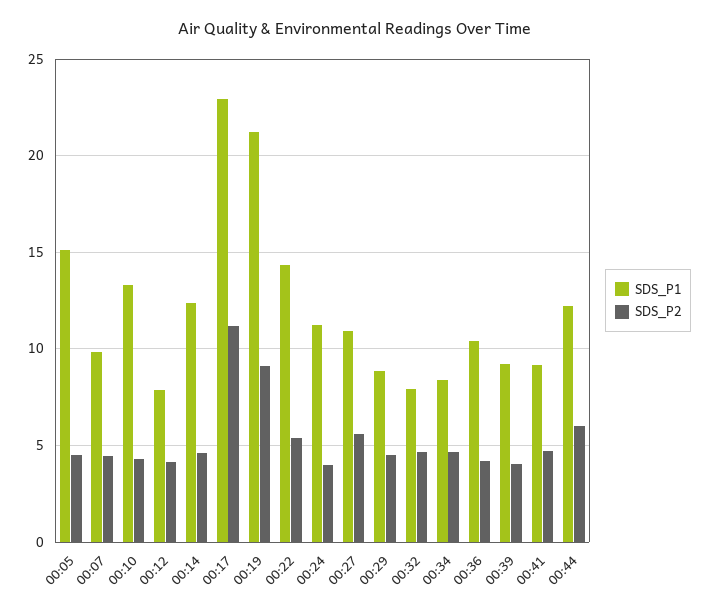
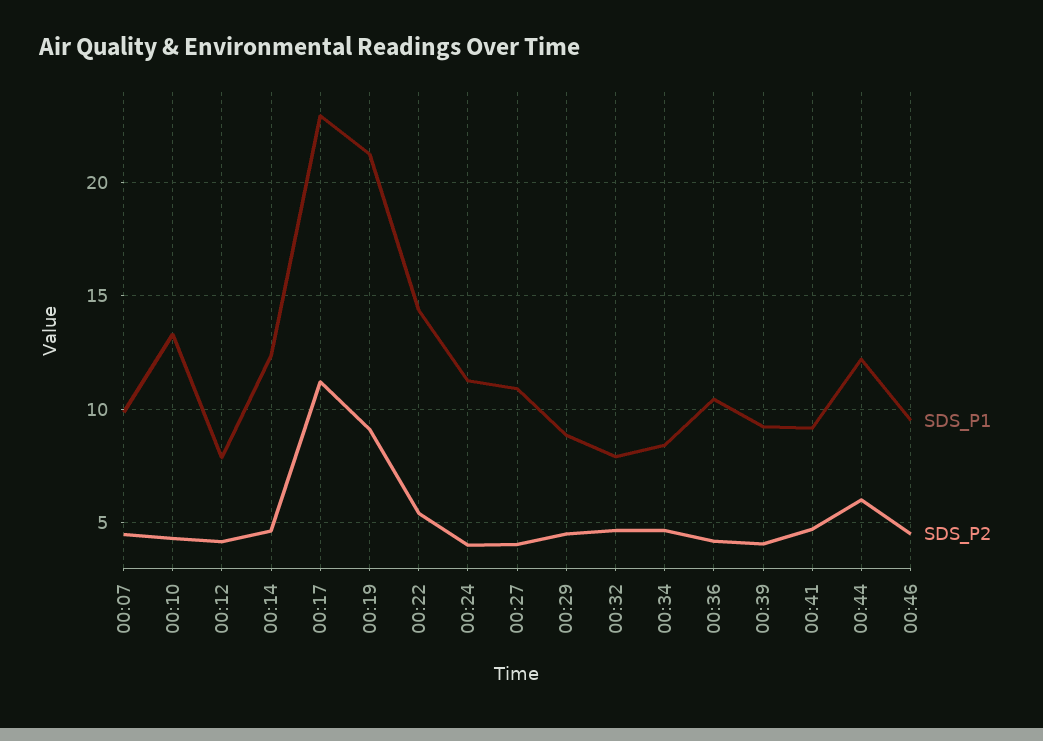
SDS_P1, 00:05: 15 -> none
SDS_P2, 00:05: 4.5 -> none
SDS_P2, 00:27: 5.5 -> 4
SDS_P1, 00:46: none -> 9.5
SDS_P2, 00:46: none -> 4.5

